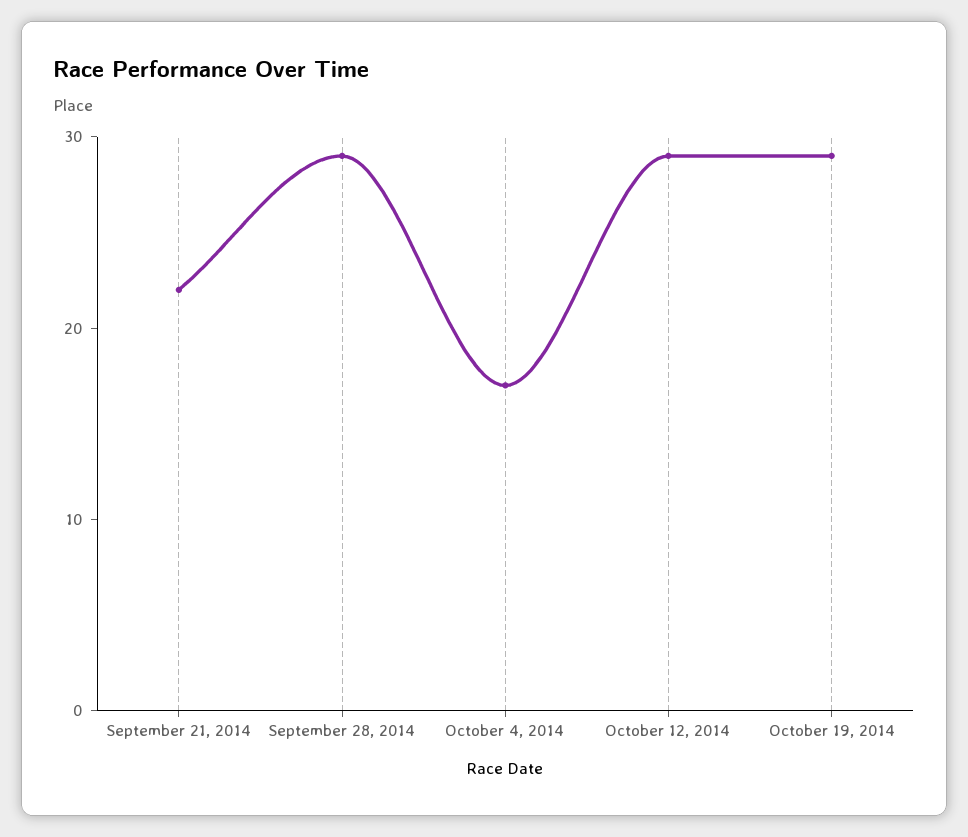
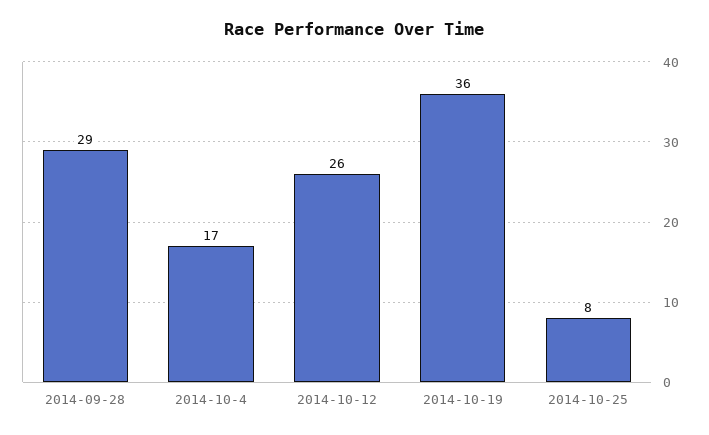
September 21, 2014: 22 -> none
October 12, 2014: 29 -> 26
October 19, 2014: 29 -> 36
2014-10-25: none -> 8

